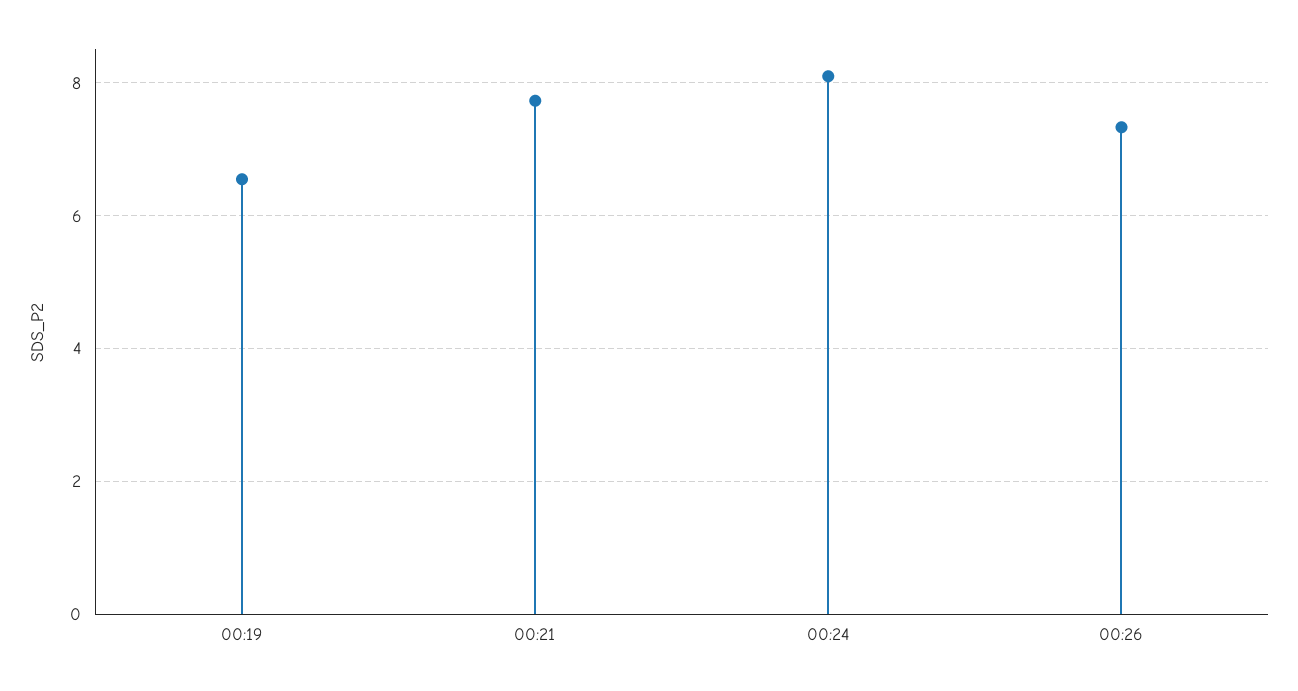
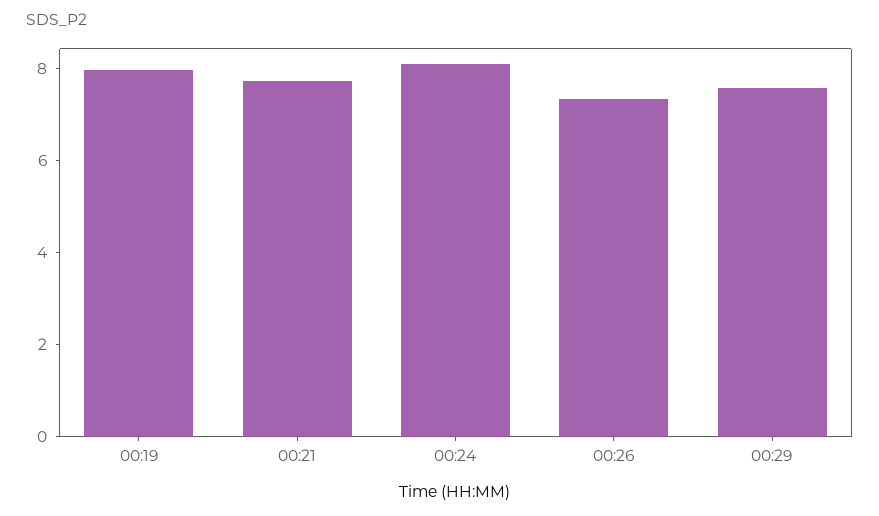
00:19: 6.6 -> 8
00:29: none -> 7.5

